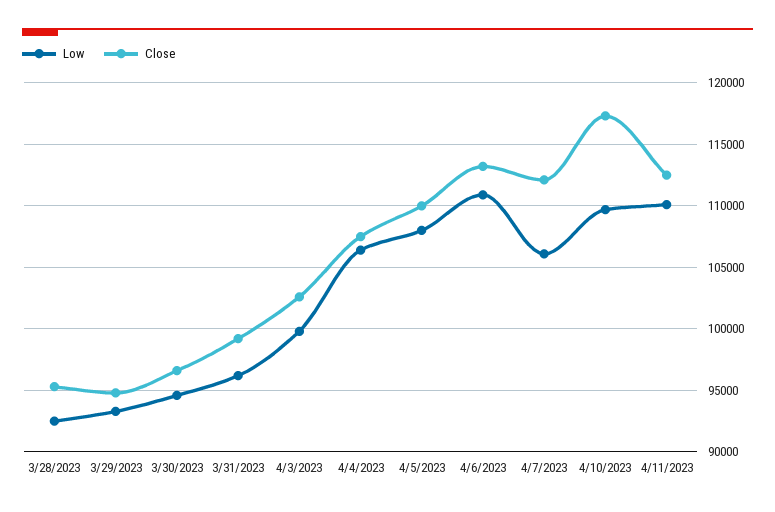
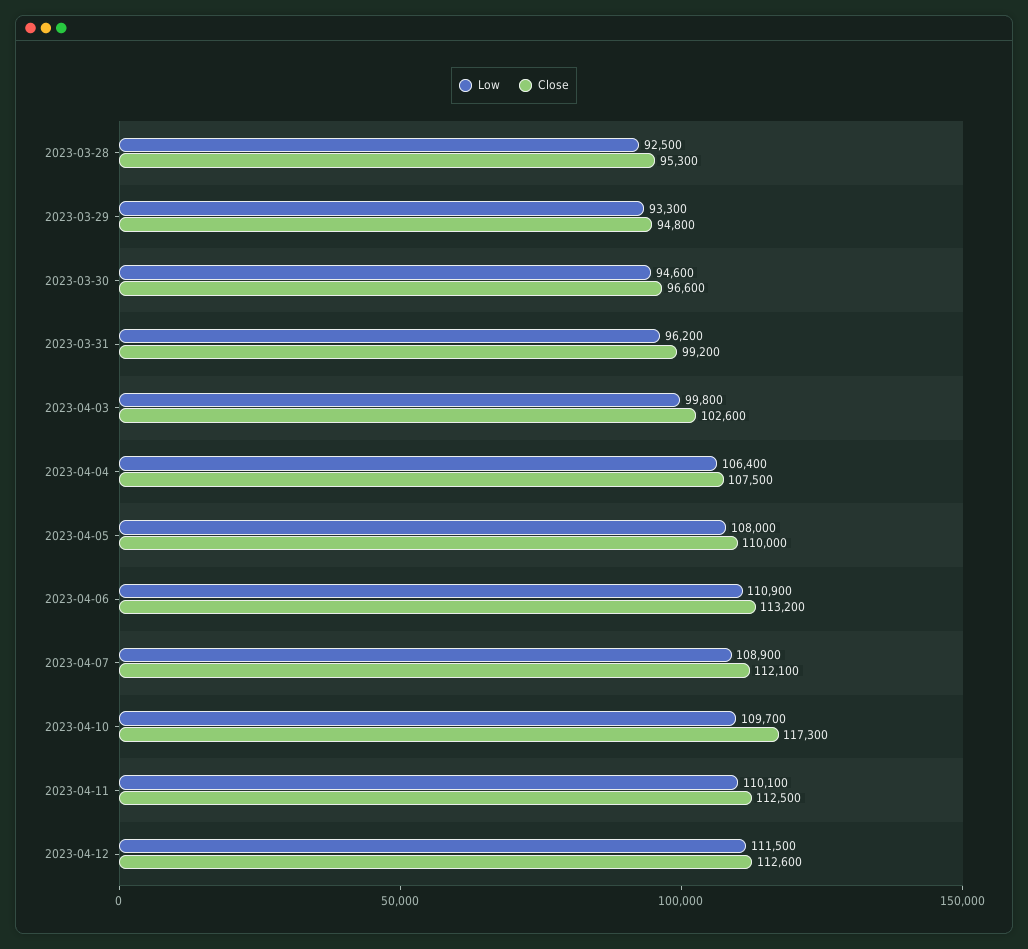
Low, 4/7/2023: 106000 -> 108900
Low, 2023-04-12: none -> 111500
Close, 2023-04-12: none -> 112600

